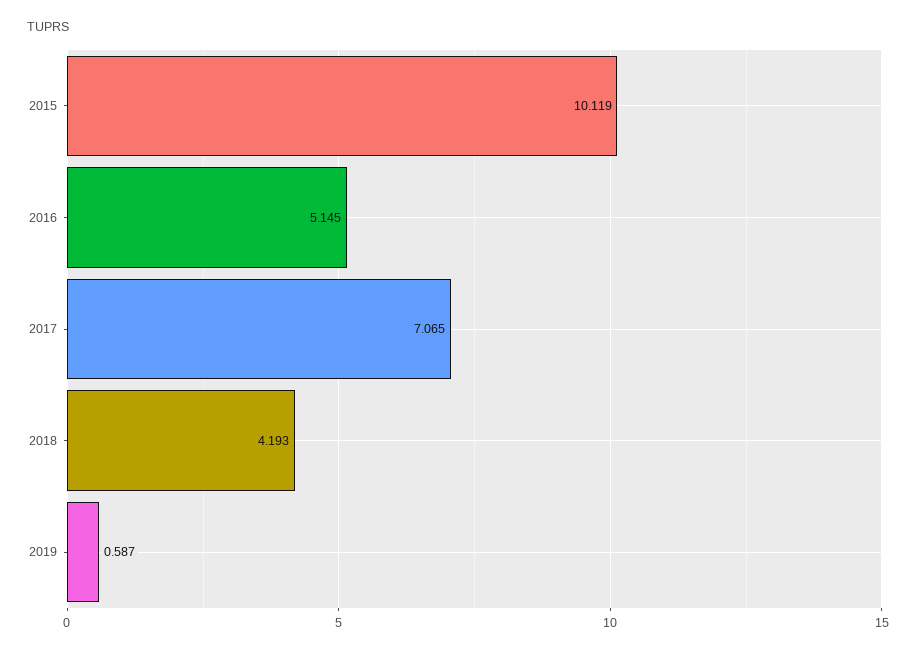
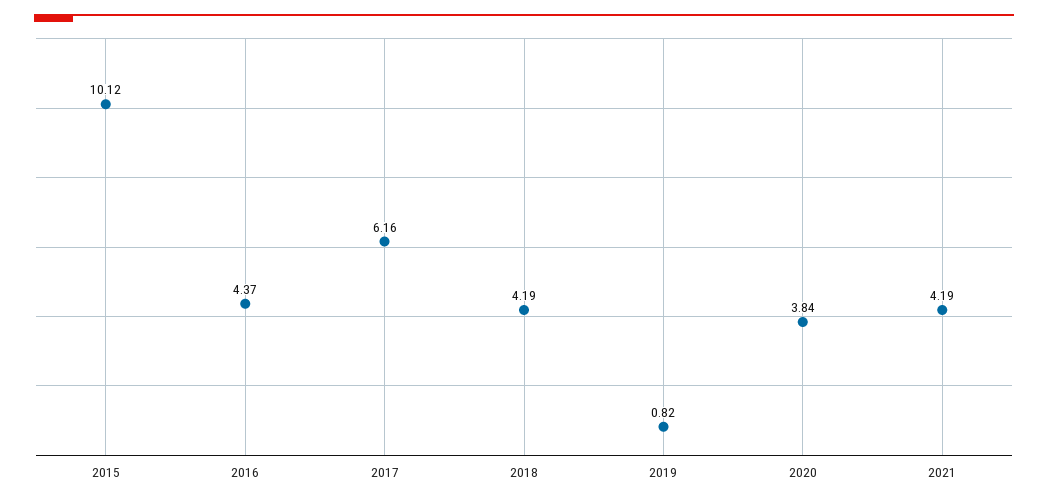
2016: 5.145 -> 4.37
2017: 7.065 -> 6.16
2019: 0.587 -> 0.82
2020: none -> 3.84
2021: none -> 4.19

